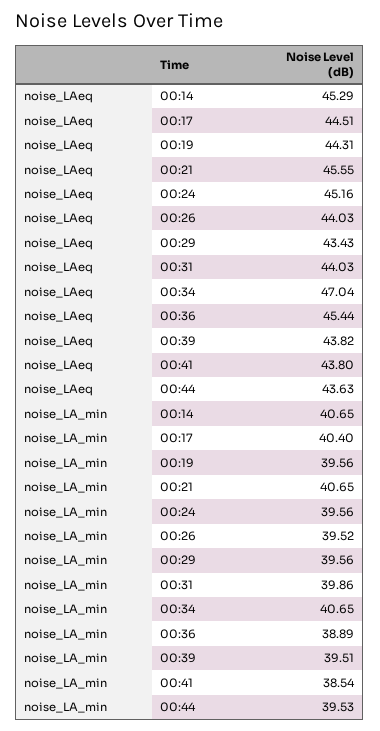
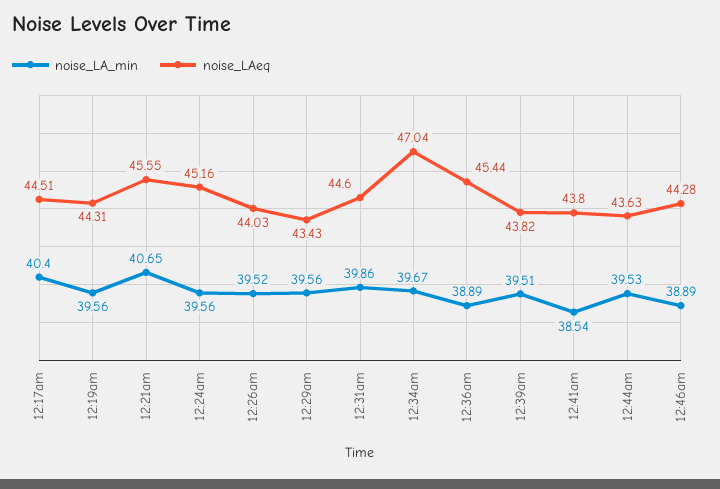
noise_LAeq, 00:14: 45.29 -> none
noise_LAeq, 00:31: 44.03 -> 44.6
noise_LA_min, 00:14: 40.65 -> none
noise_LA_min, 00:34: 40.65 -> 39.67
noise_LA_min, 12:46am: none -> 38.89
noise_LAeq, 12:46am: none -> 44.28

